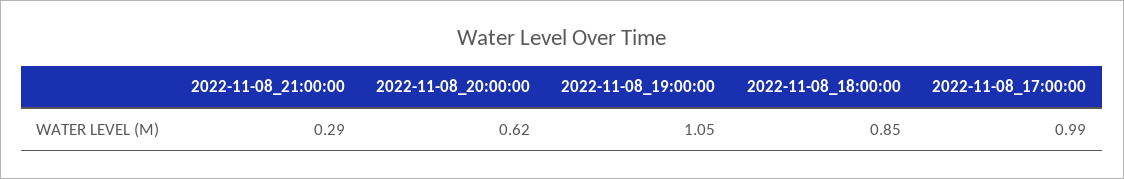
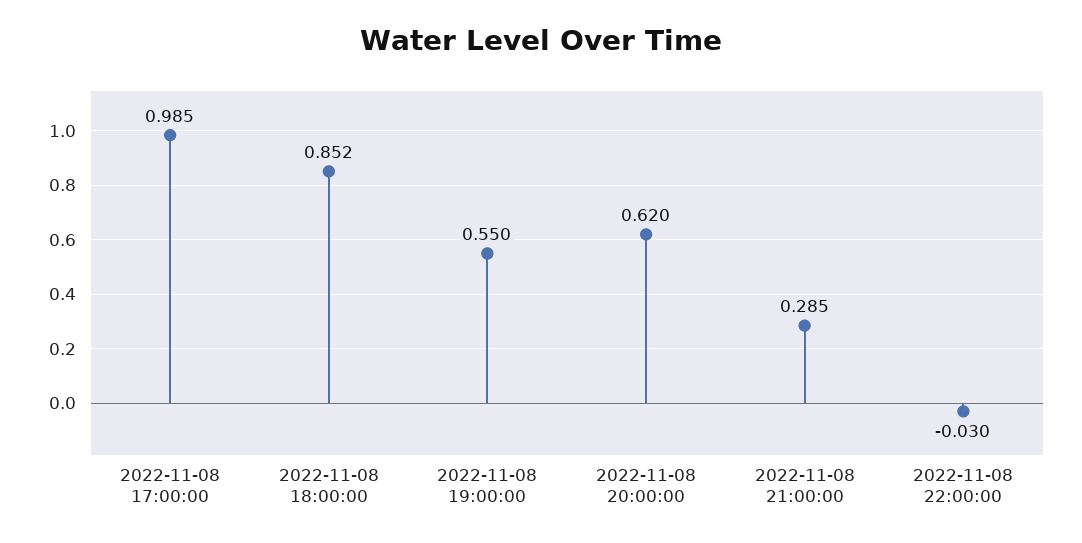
2022-11-08_19:00:00: 1.05 -> 0.55
2022-11-08 22:00:00: none -> -0.03

